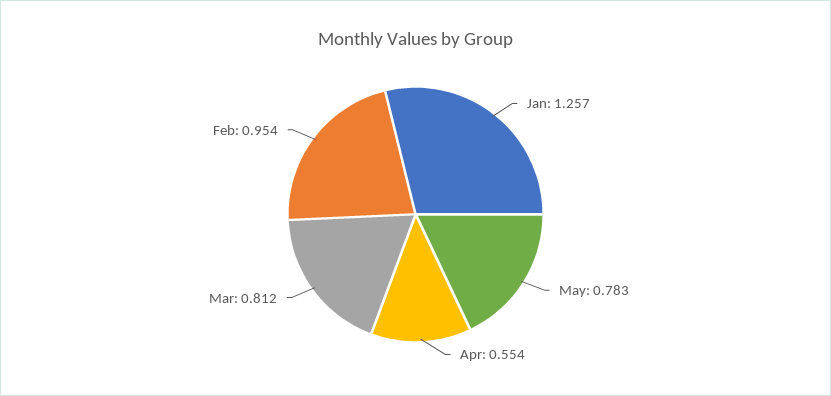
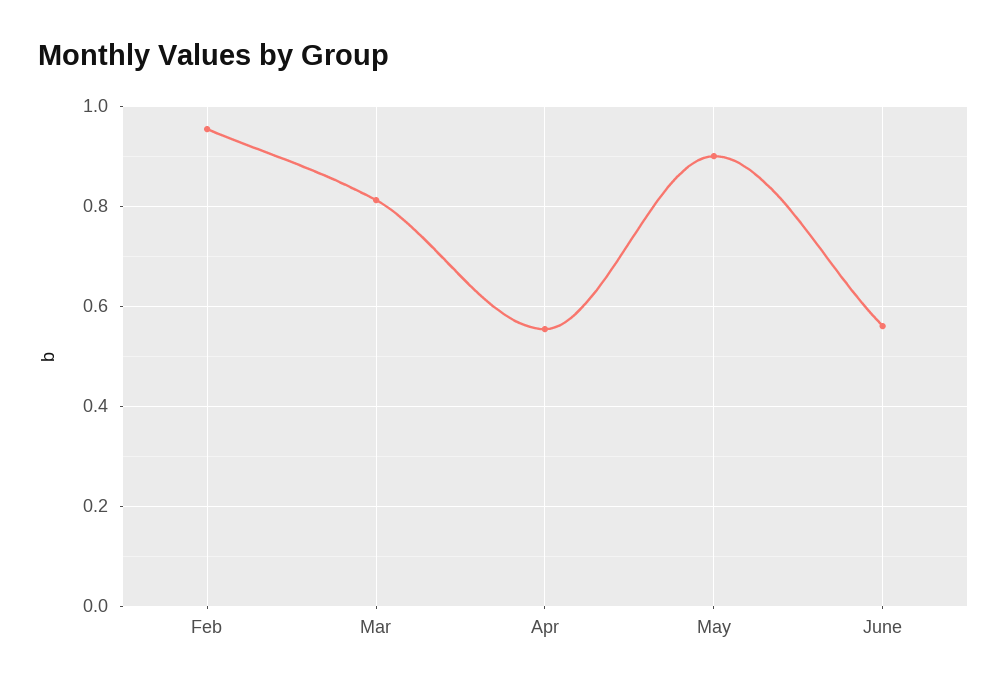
Jan: 1.257 -> none
May: 0.783 -> 0.9
June: none -> 0.56

